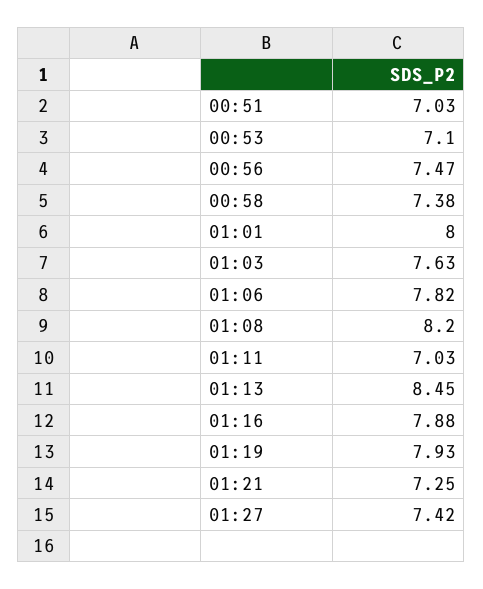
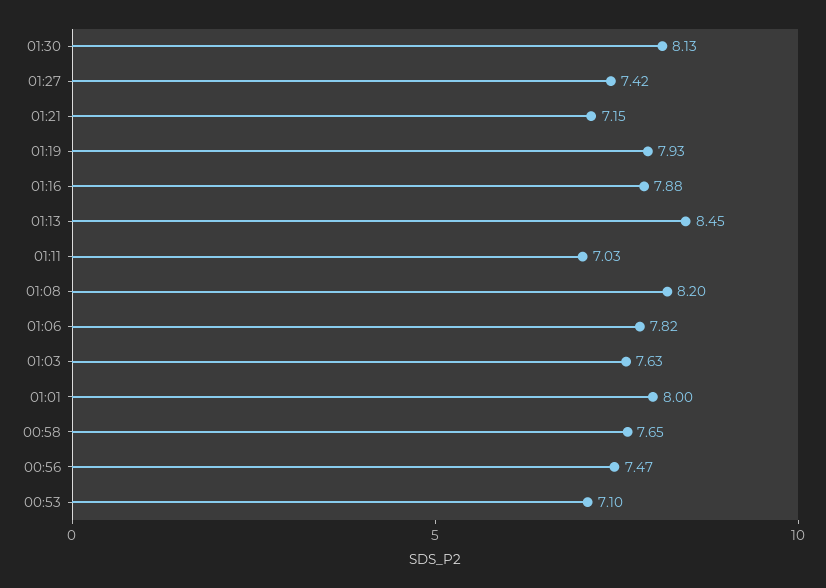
00:51: 7.03 -> none
00:58: 7.38 -> 7.65
01:21: 7.25 -> 7.15
01:30: none -> 8.13

